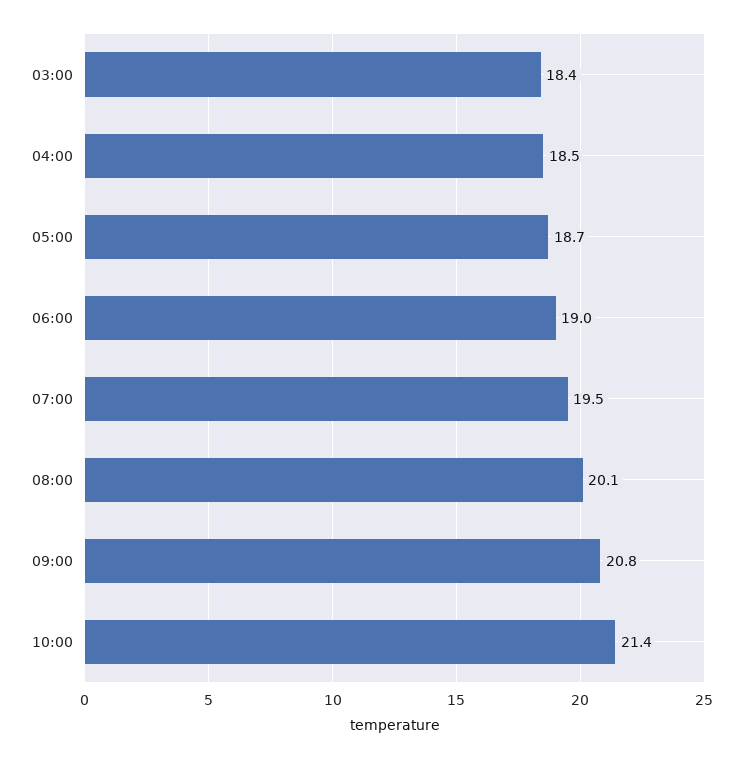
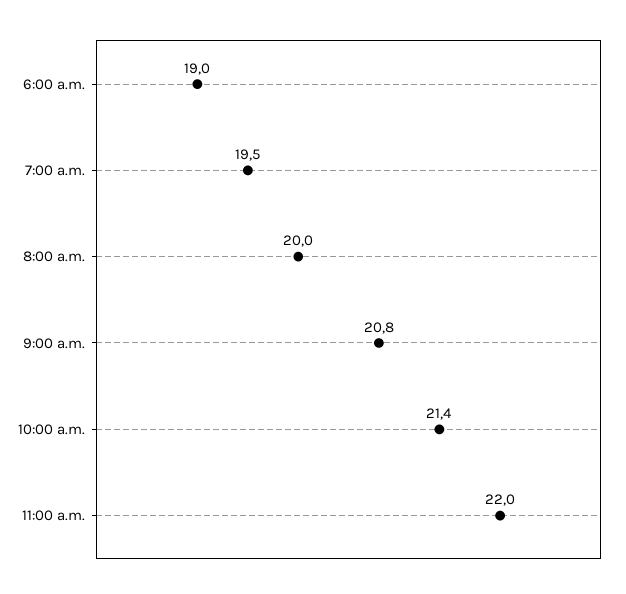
03:00: 18.4 -> none
04:00: 18.5 -> none
05:00: 18.7 -> none
08:00: 20.1 -> 20
11:00 a.m.: none -> 22

